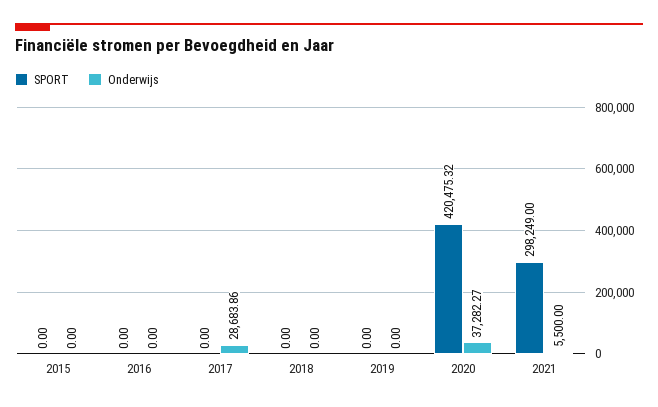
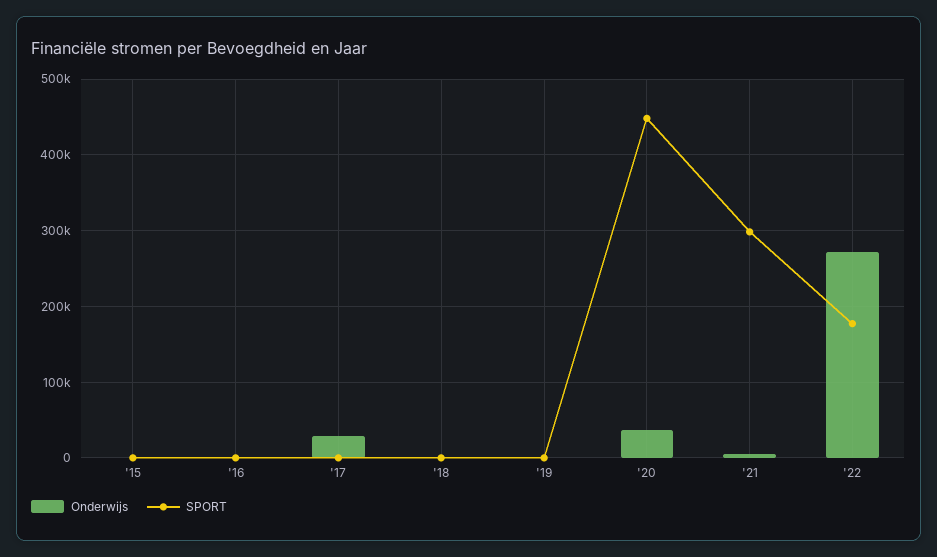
SPORT, 2020: 420475.32 -> 450000
Onderwijs, '22: none -> 270000
SPORT, '22: none -> 180000

